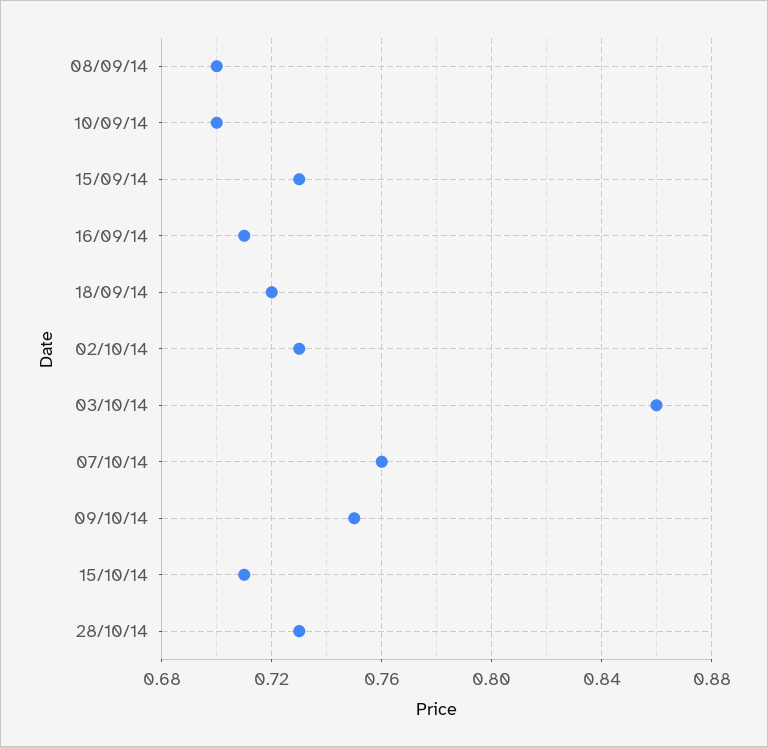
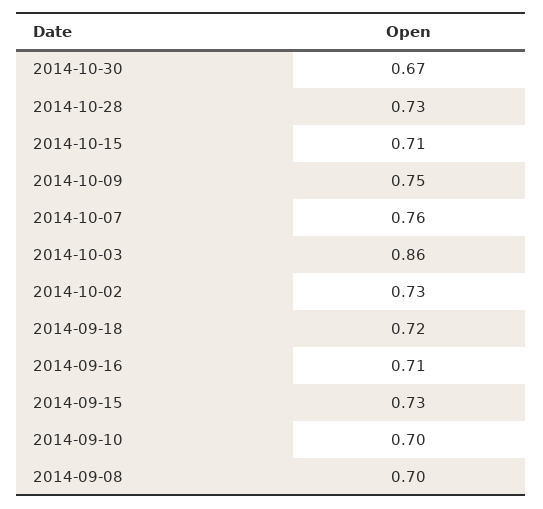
2014-10-30: none -> 0.67

